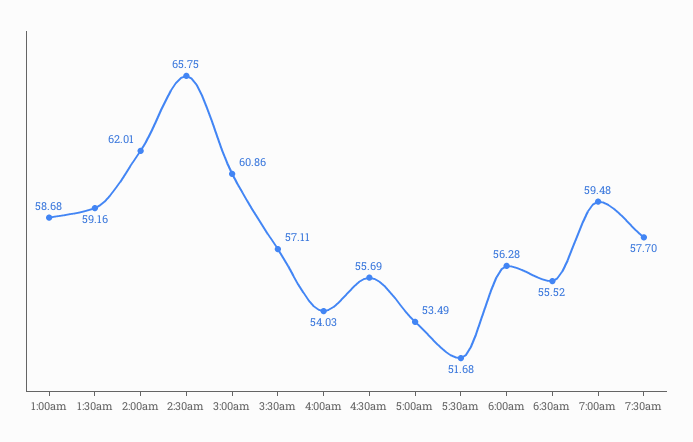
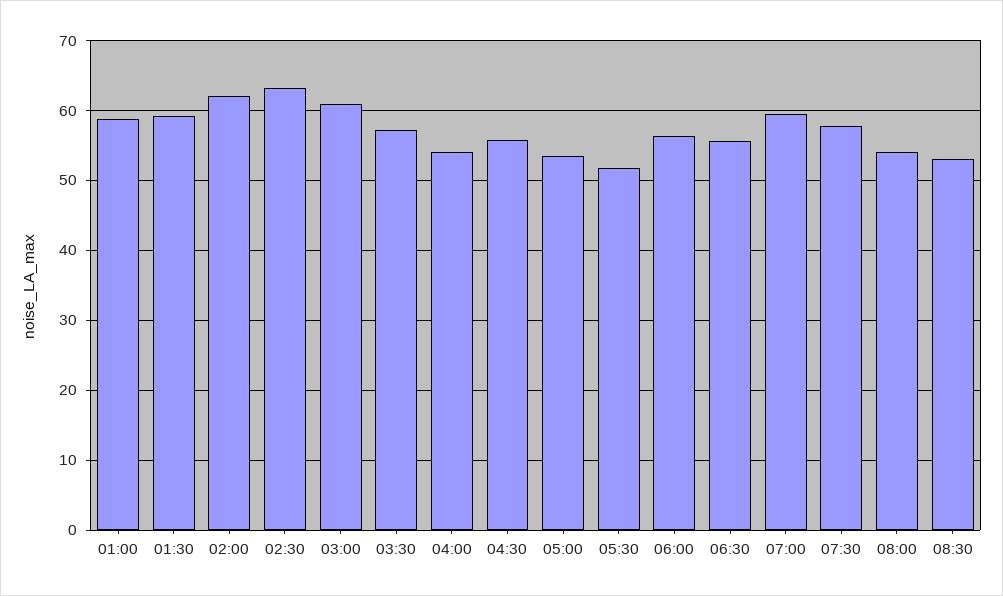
2:30am: 65.75 -> 63
08:00: none -> 54
08:30: none -> 53

